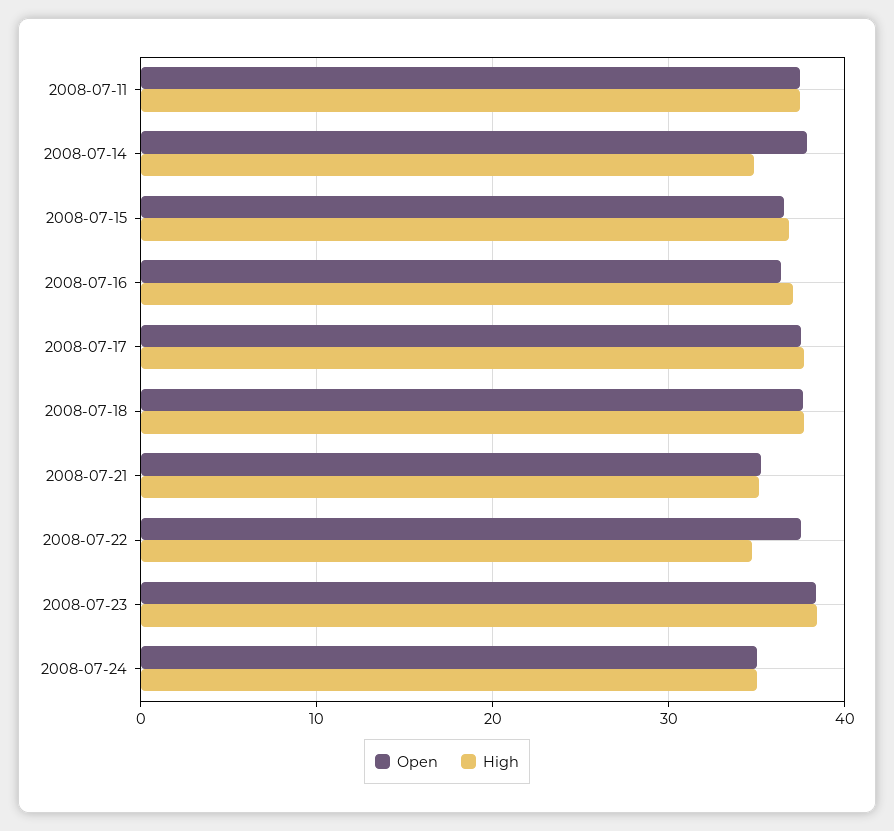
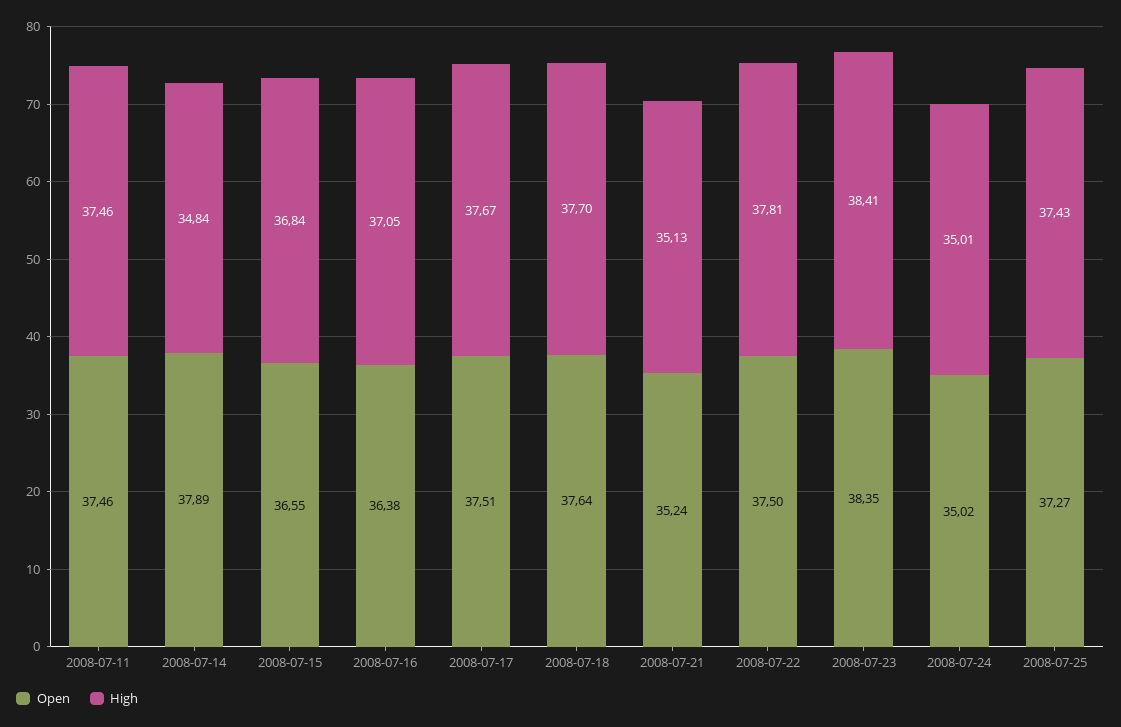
High, 2008-07-22: 35 -> 37.81
Open, 2008-07-25: none -> 37.27
High, 2008-07-25: none -> 37.43

